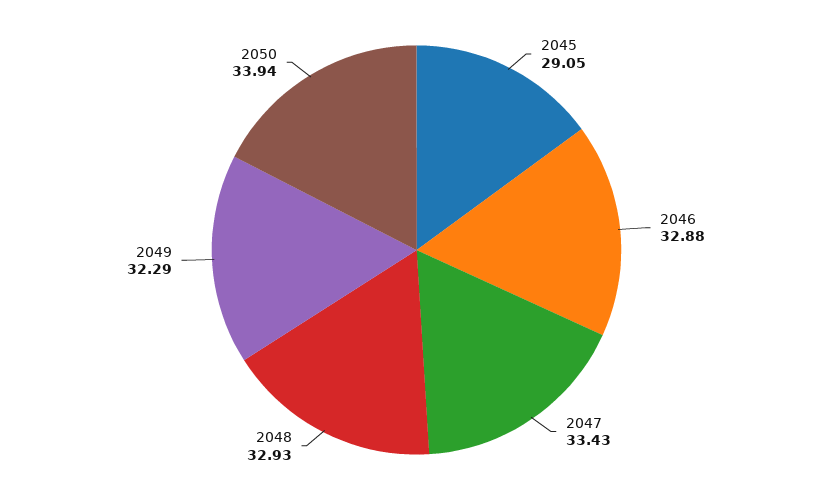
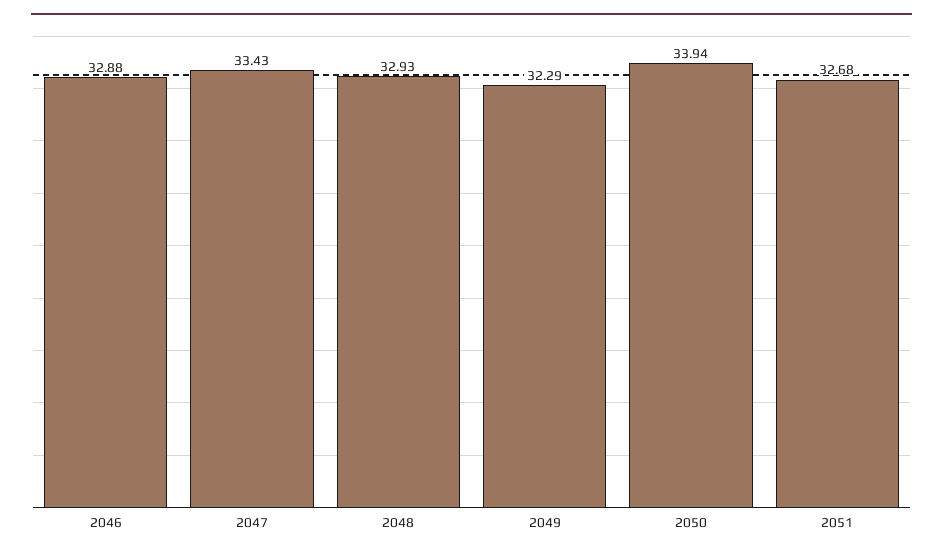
2045: 29.05 -> none
2051: none -> 32.68

